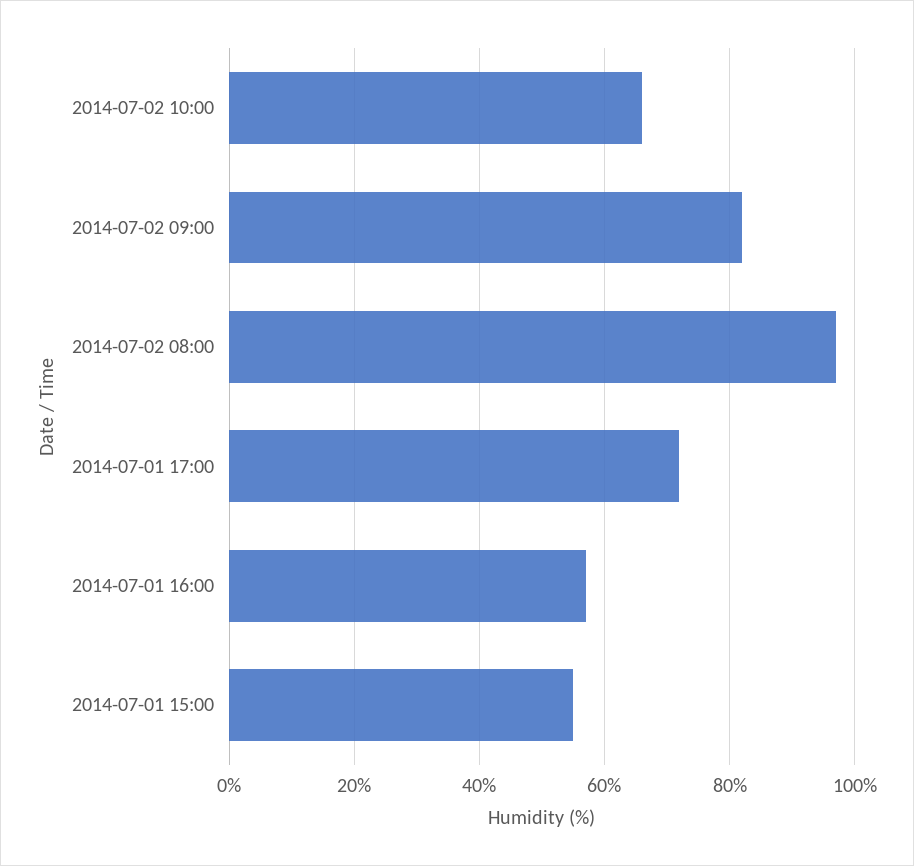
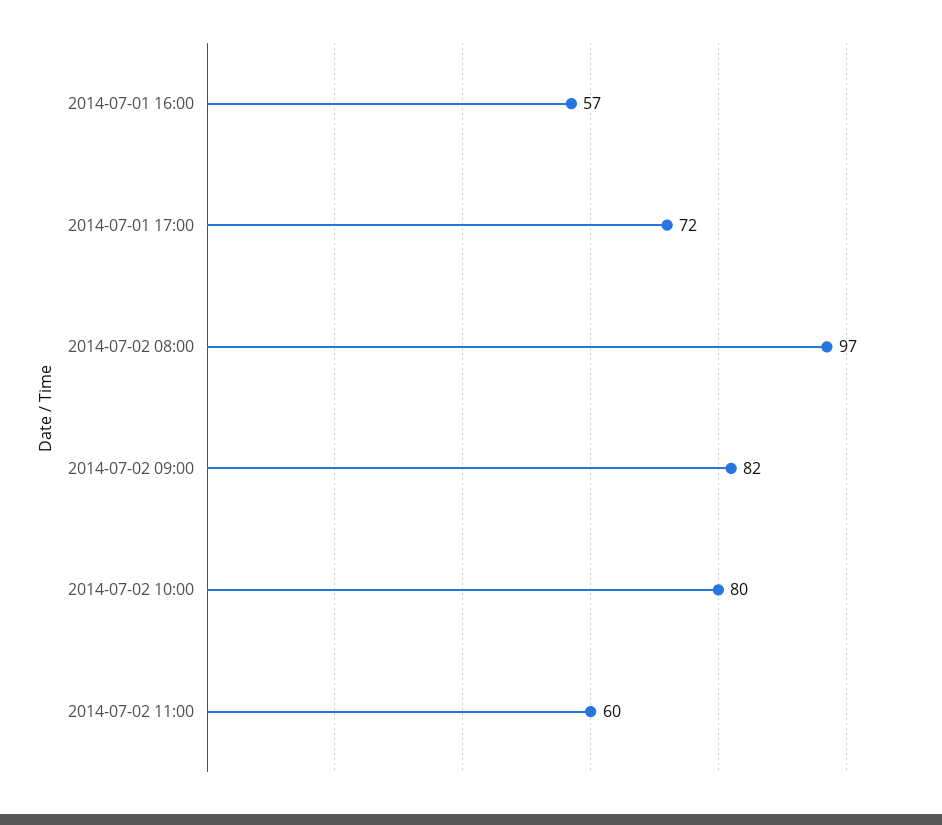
2014-07-02 10:00: 65 -> 80
2014-07-01 15:00: 55 -> none
2014-07-02 11:00: none -> 60

